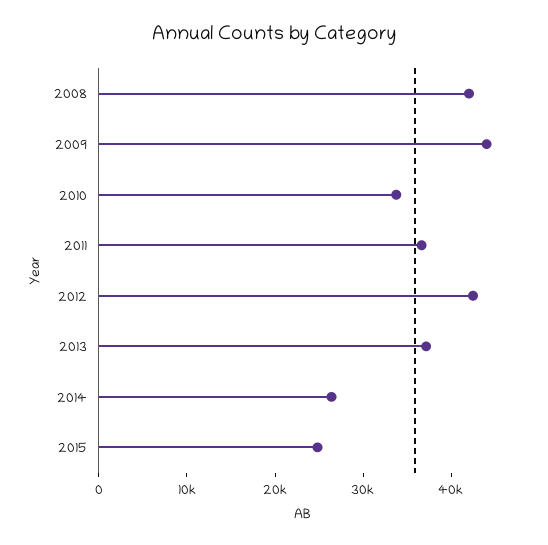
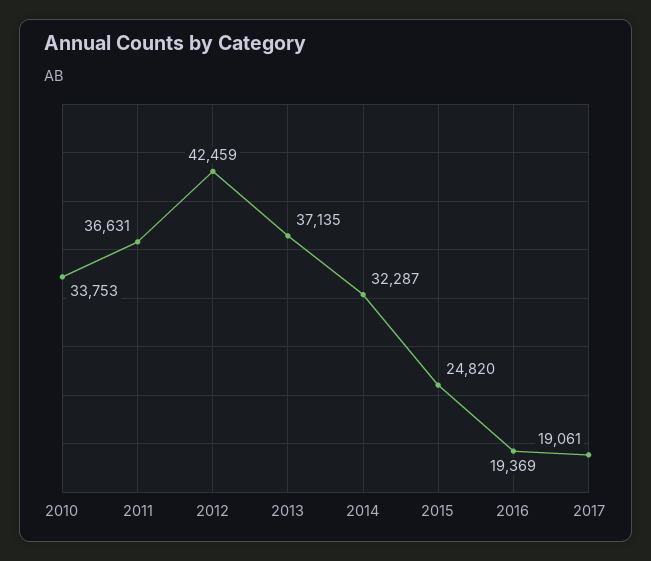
2008: 42000 -> none
2009: 44000 -> none
2014: 26000 -> 32287
2016: none -> 19369
2017: none -> 19061

